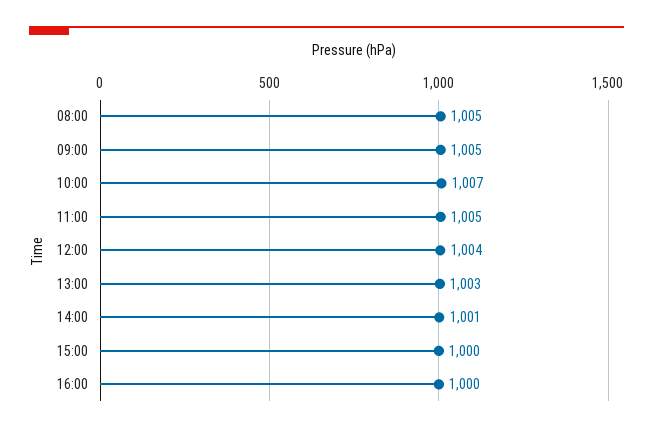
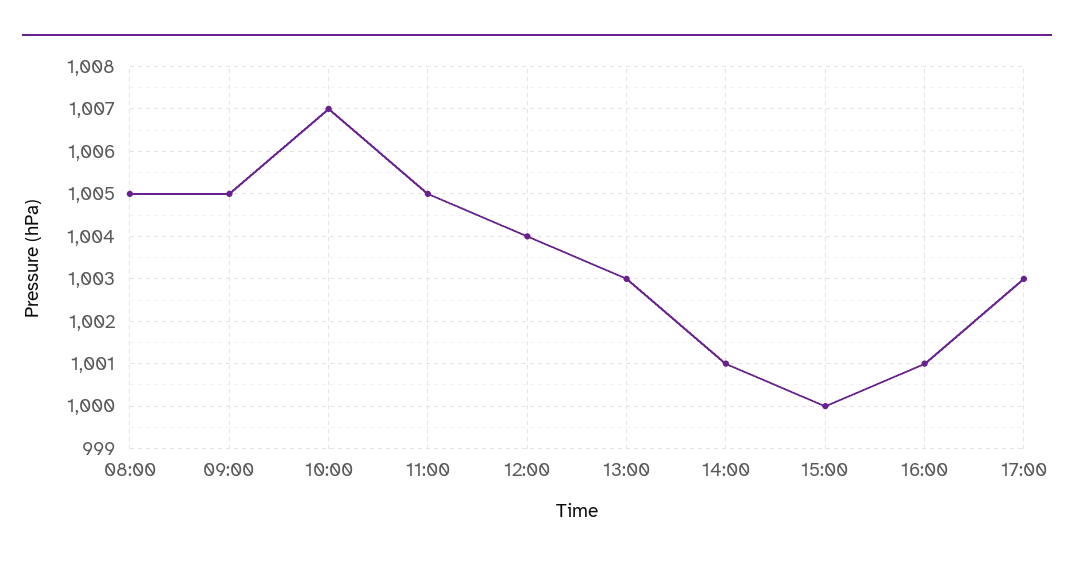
16:00: 1000 -> 1001
17:00: none -> 1003

